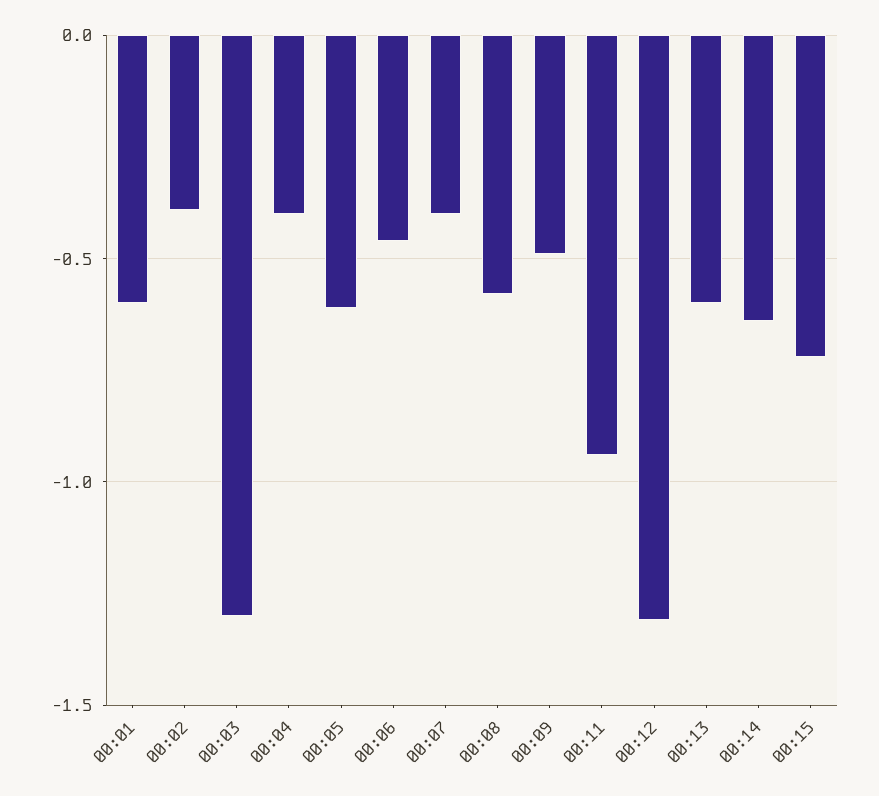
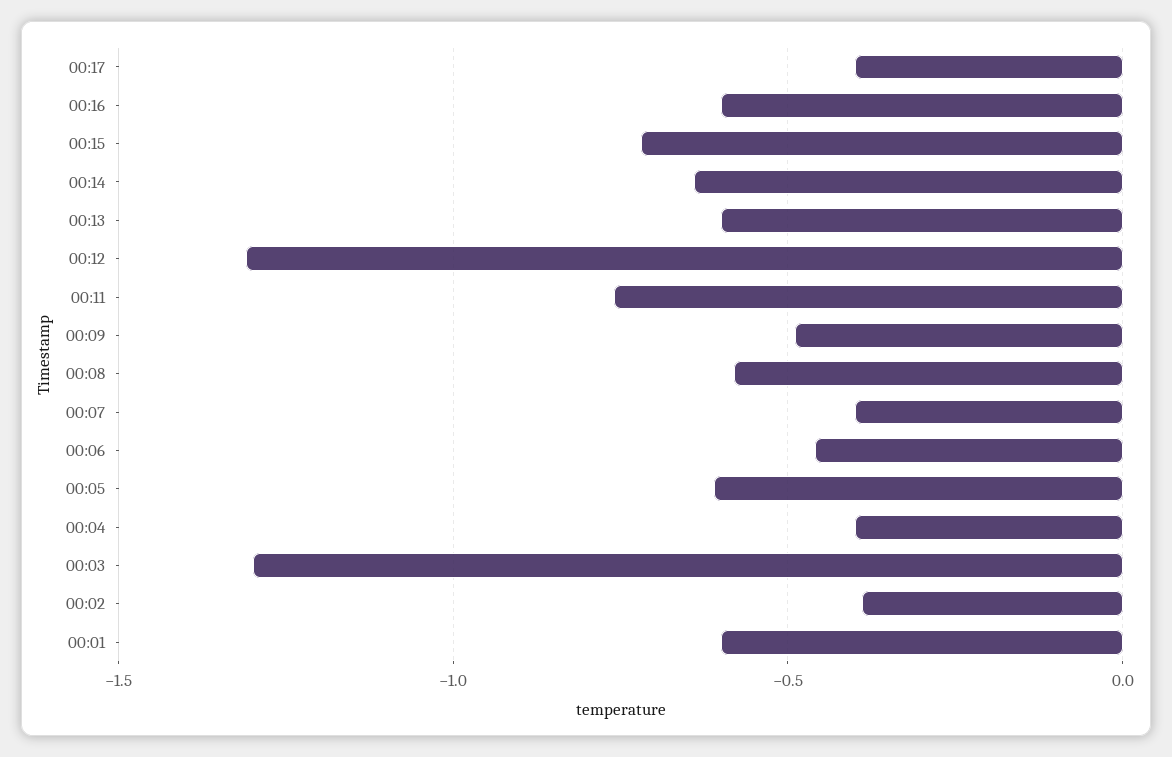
00:11: -0.95 -> -0.75
00:17: none -> -0.4
00:16: none -> -0.6

